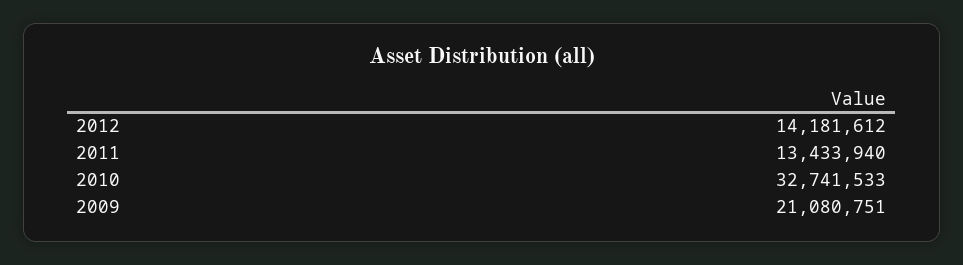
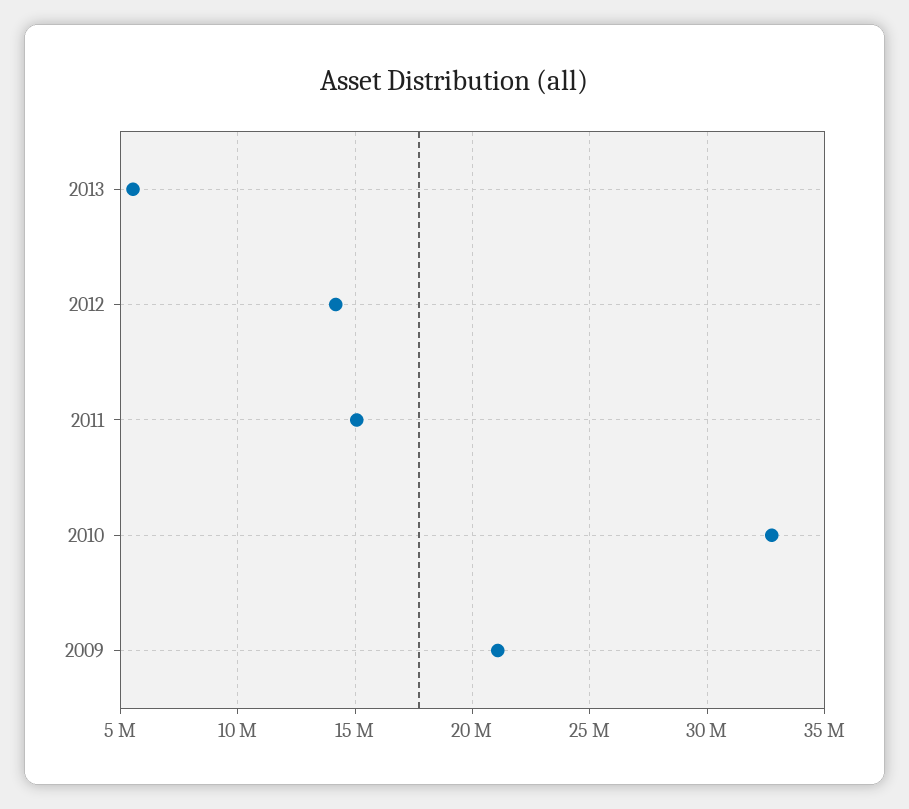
2011: 13433940 -> 15000000
2013: none -> 5500000

